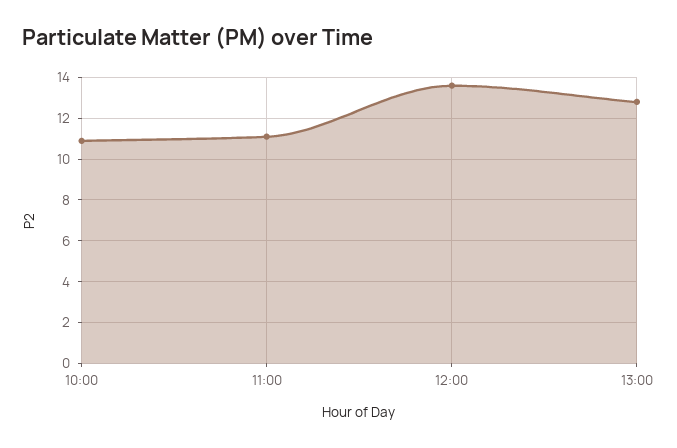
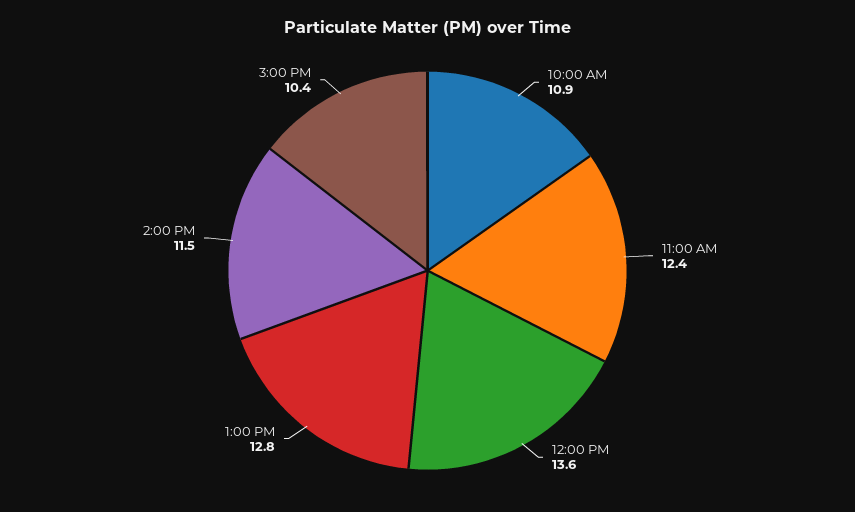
11:00: 11 -> 12.4
2:00 PM: none -> 11.5
3:00 PM: none -> 10.4

